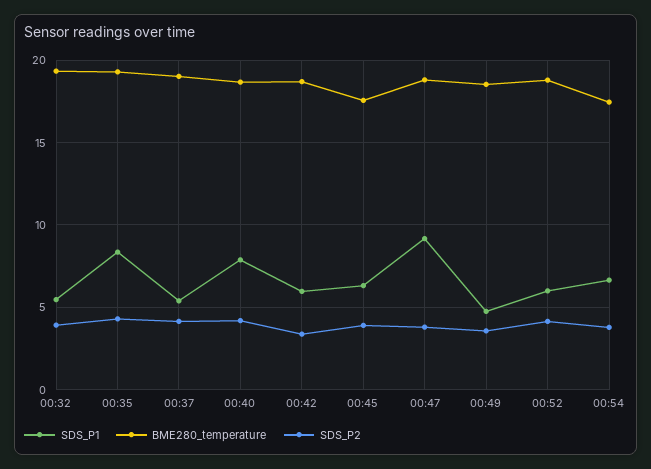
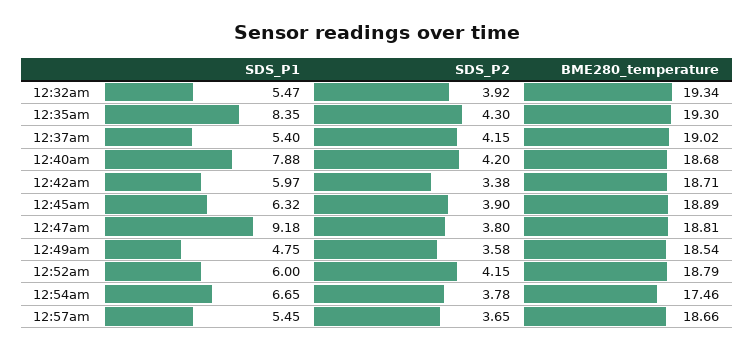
BME280_temperature, 00:45: 17.5 -> 18.89
SDS_P1, 12:57am: none -> 5.45
SDS_P2, 12:57am: none -> 3.65
BME280_temperature, 12:57am: none -> 18.66

